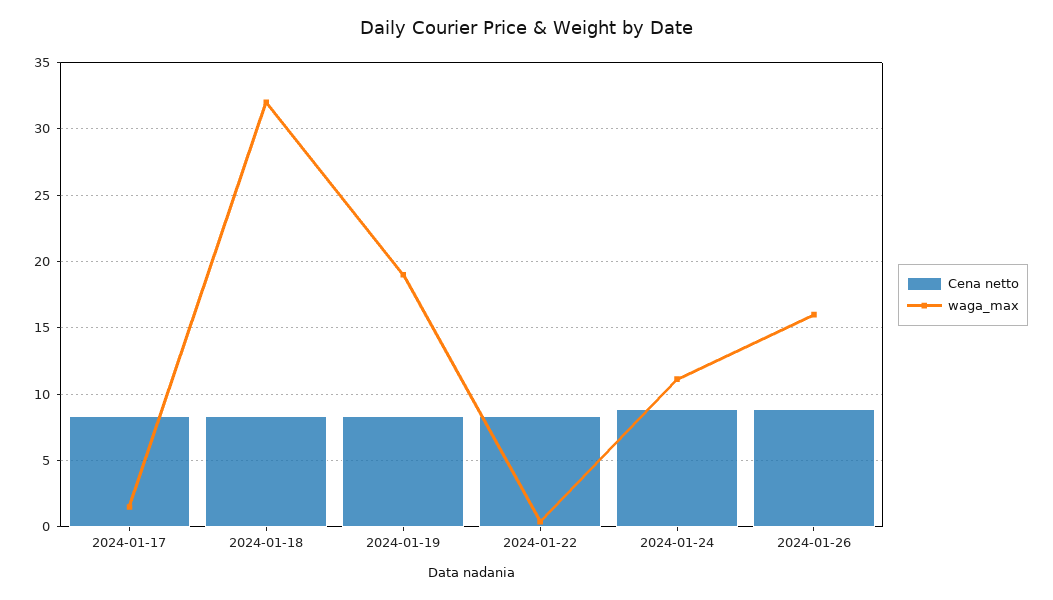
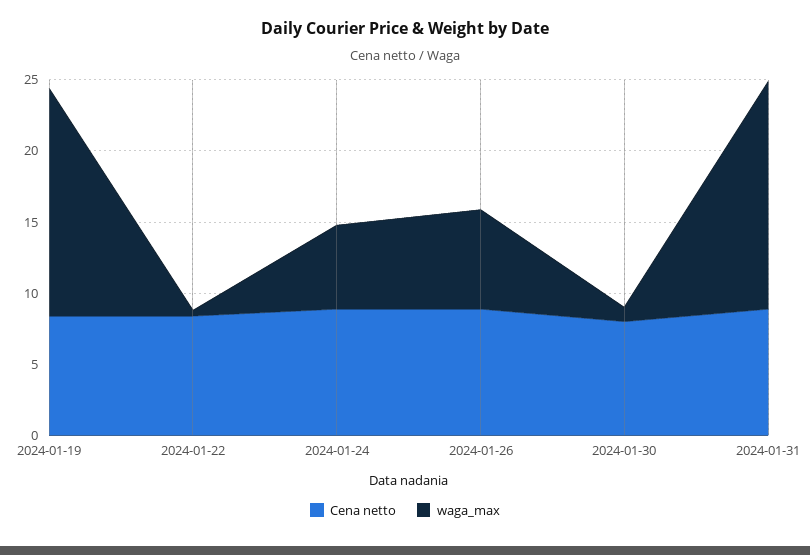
Cena netto, 2024-01-17: 8.5 -> none
waga_max, 2024-01-17: 1.5 -> none
Cena netto, 2024-01-18: 8.5 -> none
waga_max, 2024-01-18: 32 -> none
waga_max, 2024-01-19: 19 -> 16
waga_max, 2024-01-24: 11 -> 6
waga_max, 2024-01-26: 16 -> 7
Cena netto, 2024-01-30: none -> 8
waga_max, 2024-01-30: none -> 1
Cena netto, 2024-01-31: none -> 9
waga_max, 2024-01-31: none -> 16

